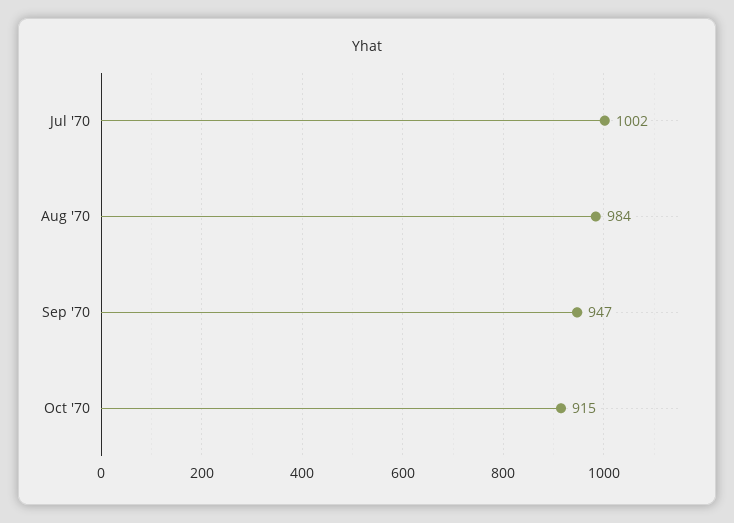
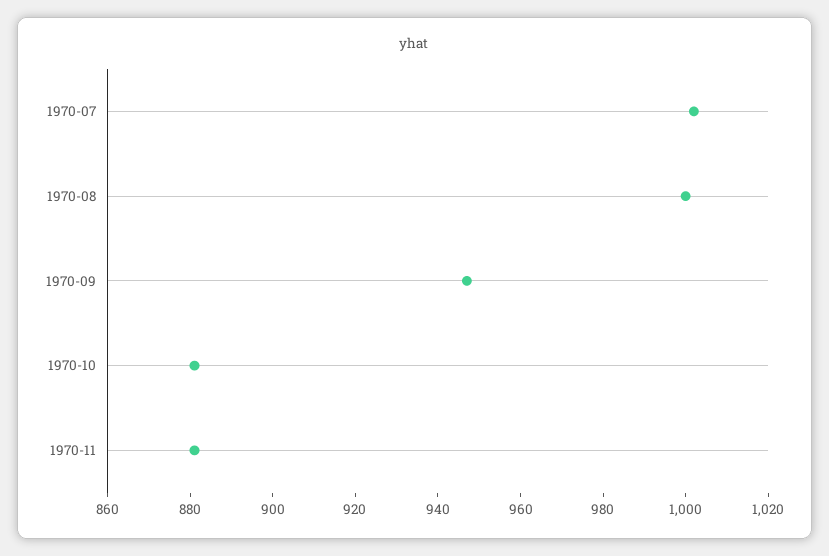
Aug '70: 984 -> 1000
Oct '70: 915 -> 880
1970-11: none -> 880

